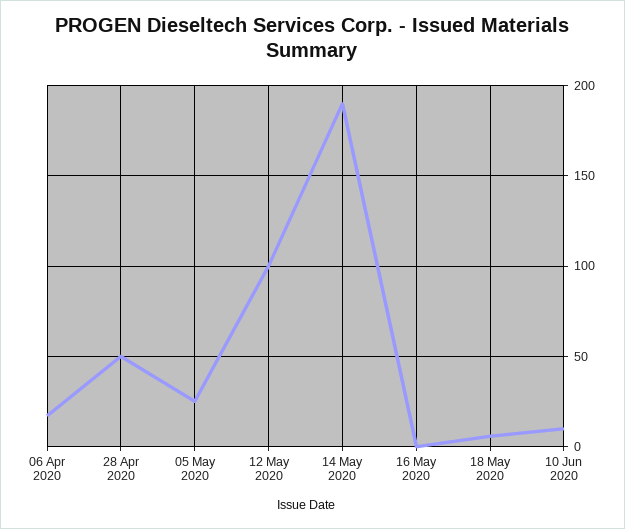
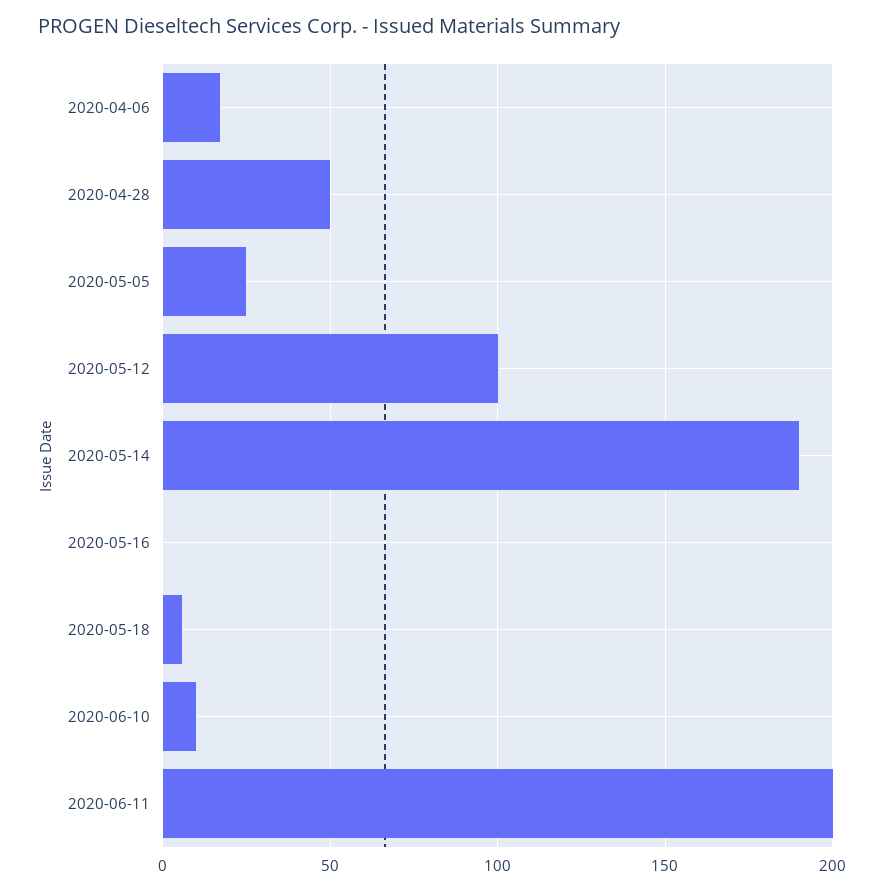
2020-06-11: none -> 200

